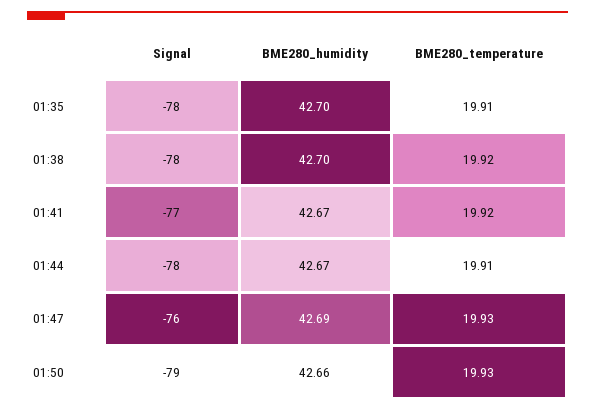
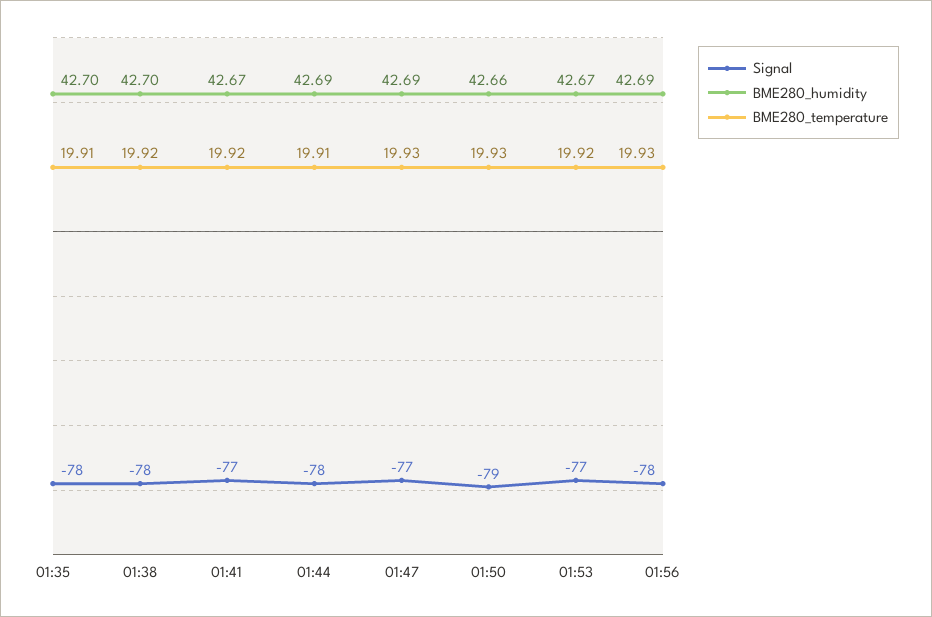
BME280_humidity, 01:44: 42.67 -> 42.69
Signal, 01:47: -76 -> -77
Signal, 01:53: none -> -77
BME280_humidity, 01:53: none -> 42.67
BME280_temperature, 01:53: none -> 19.92
Signal, 01:56: none -> -78
BME280_humidity, 01:56: none -> 42.69
BME280_temperature, 01:56: none -> 19.93

